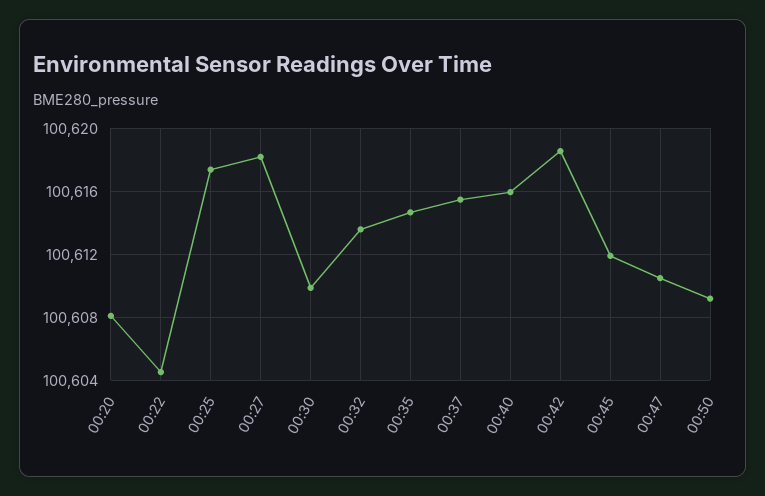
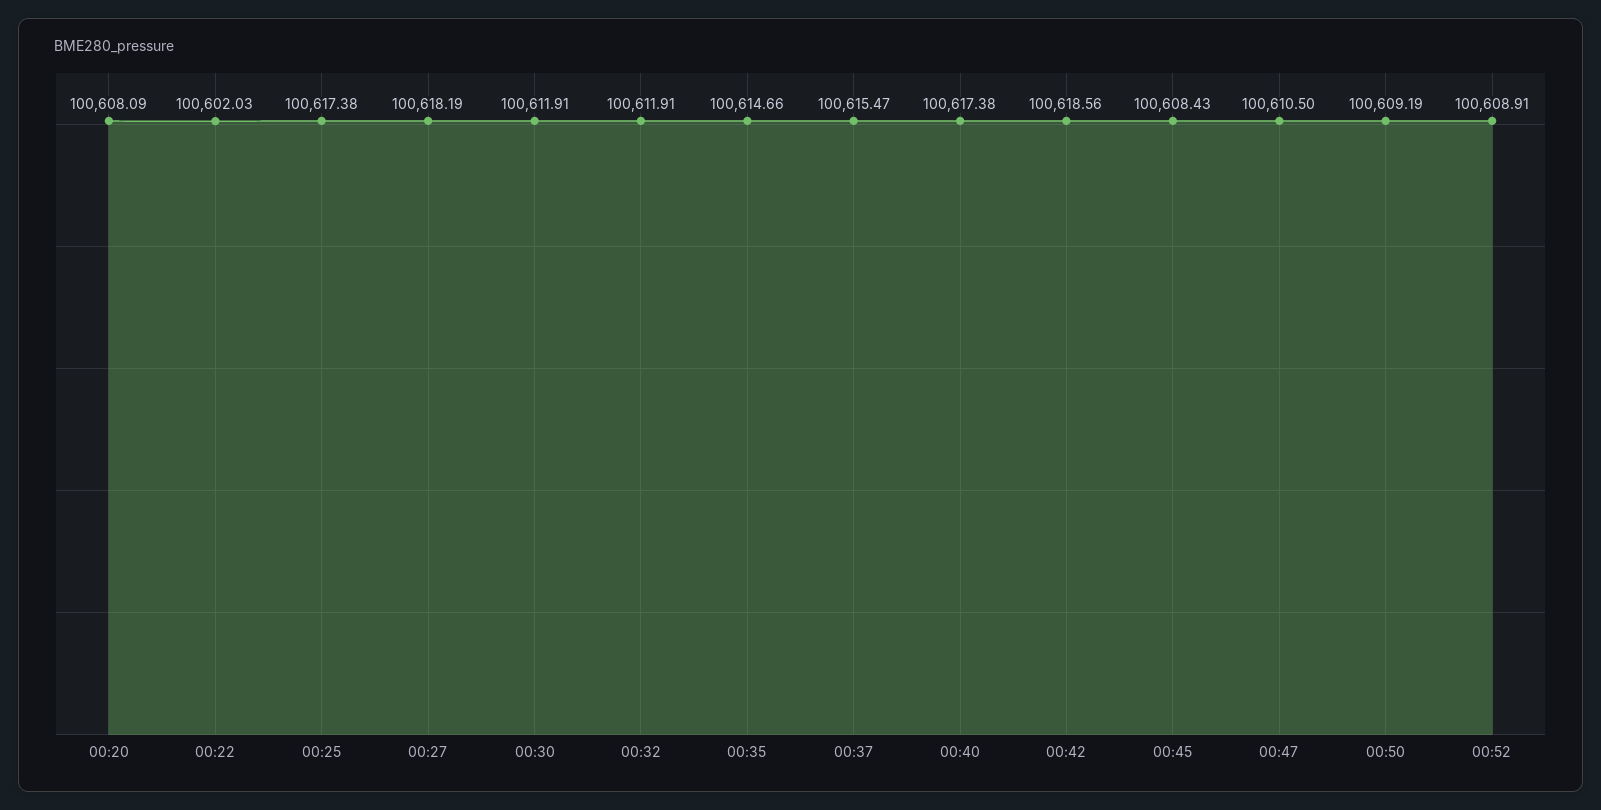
00:22: 100604.5 -> 100602.03
00:30: 100610 -> 100611.91
00:32: 100613.5 -> 100611.91
00:40: 100616 -> 100617.38
00:45: 100612 -> 100608.43
00:52: none -> 100608.91

